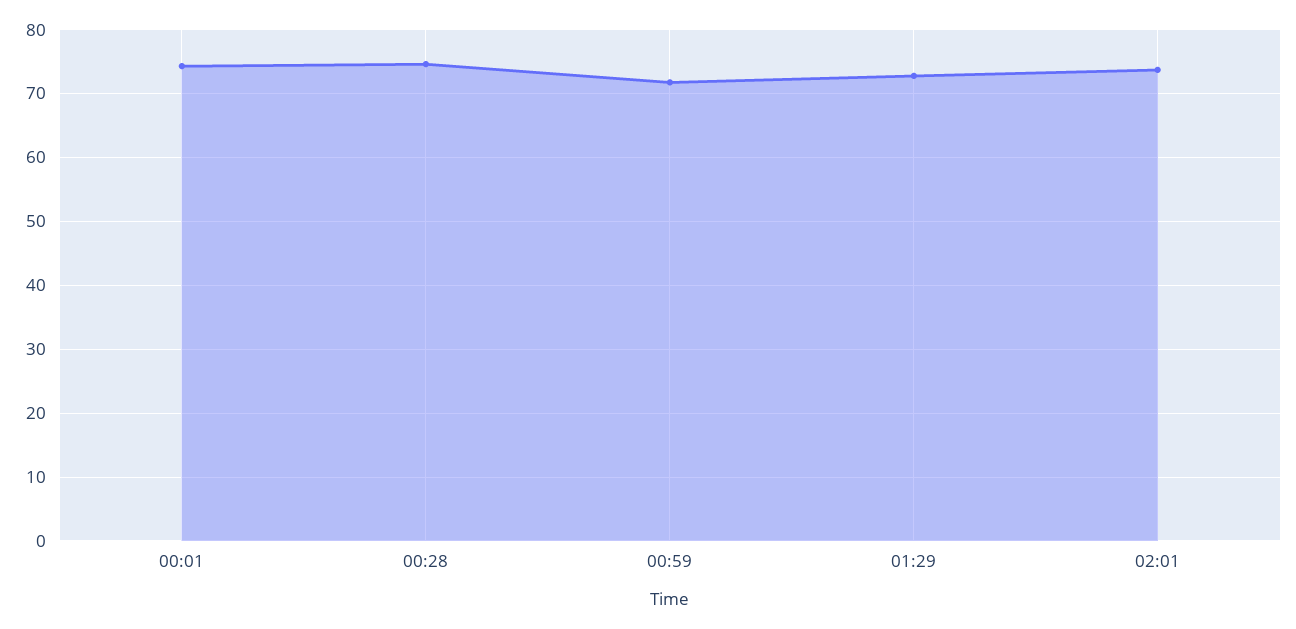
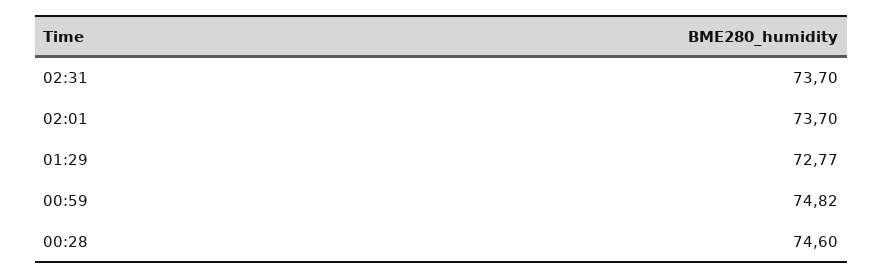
00:01: 74 -> none
00:59: 72 -> 74.82
02:31: none -> 73.7

